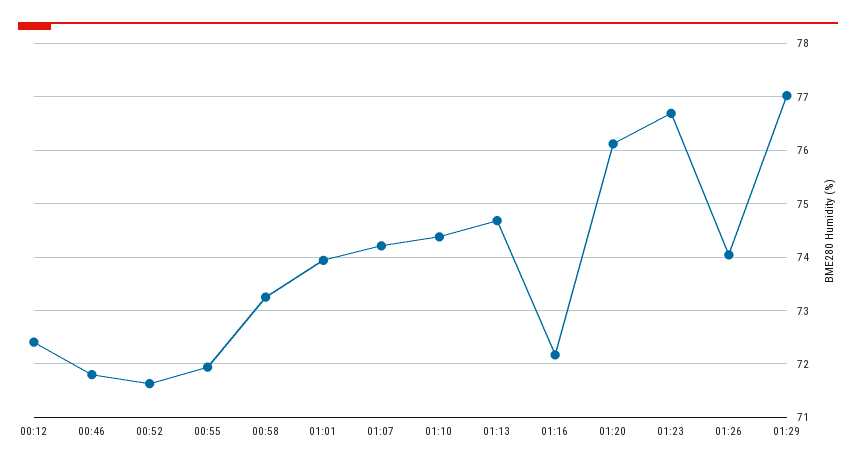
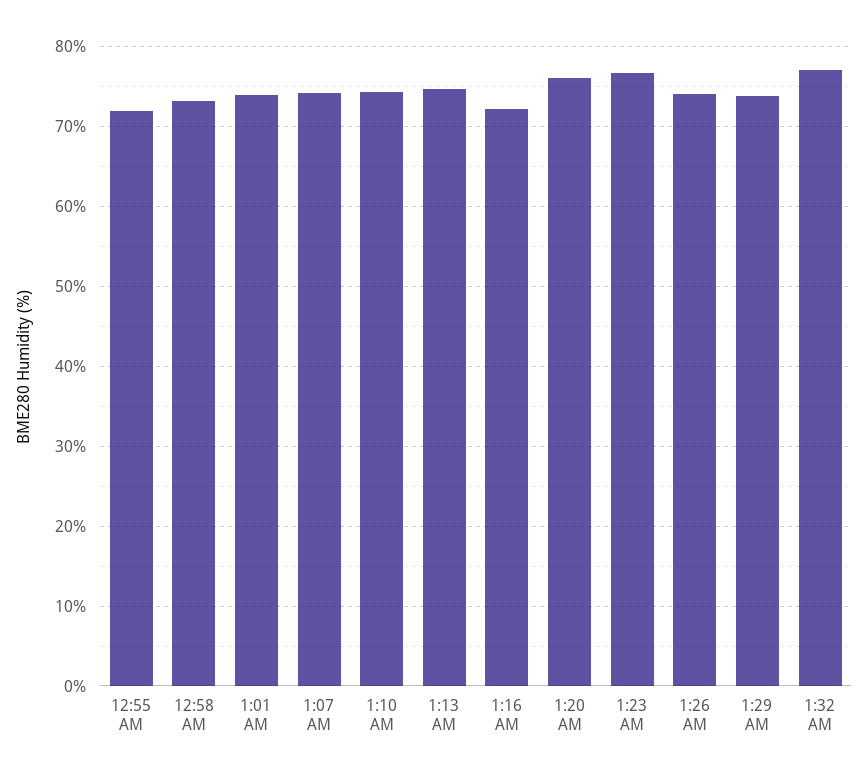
00:12: 72.4 -> none
00:46: 71.8 -> none
00:52: 71.6 -> none
01:29: 77 -> 74
1:32 AM: none -> 77

